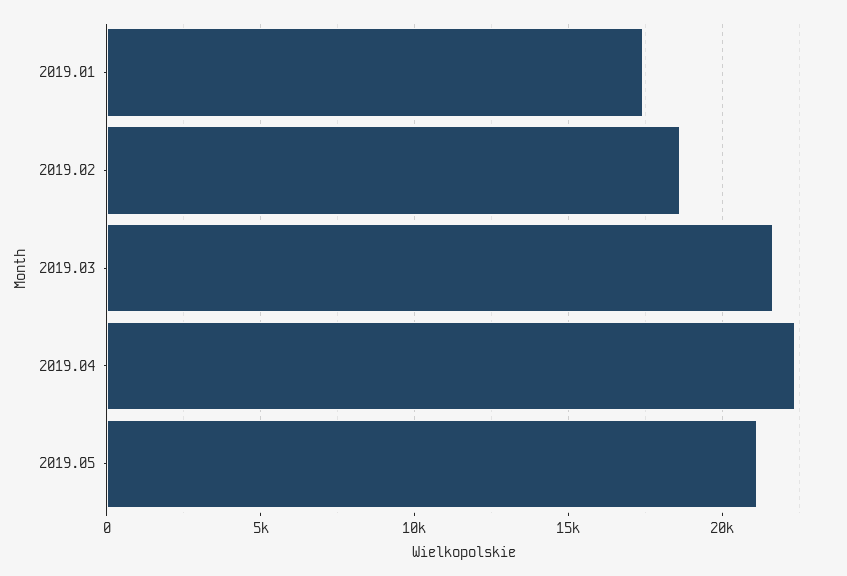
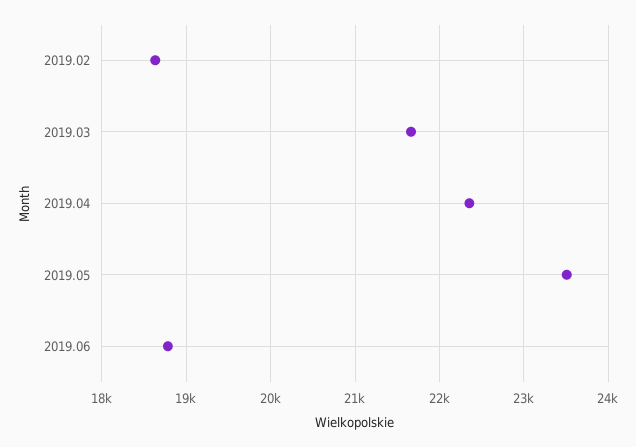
2019.01: 17500 -> none
2019.05: 21000 -> 23500
2019.06: none -> 18800

